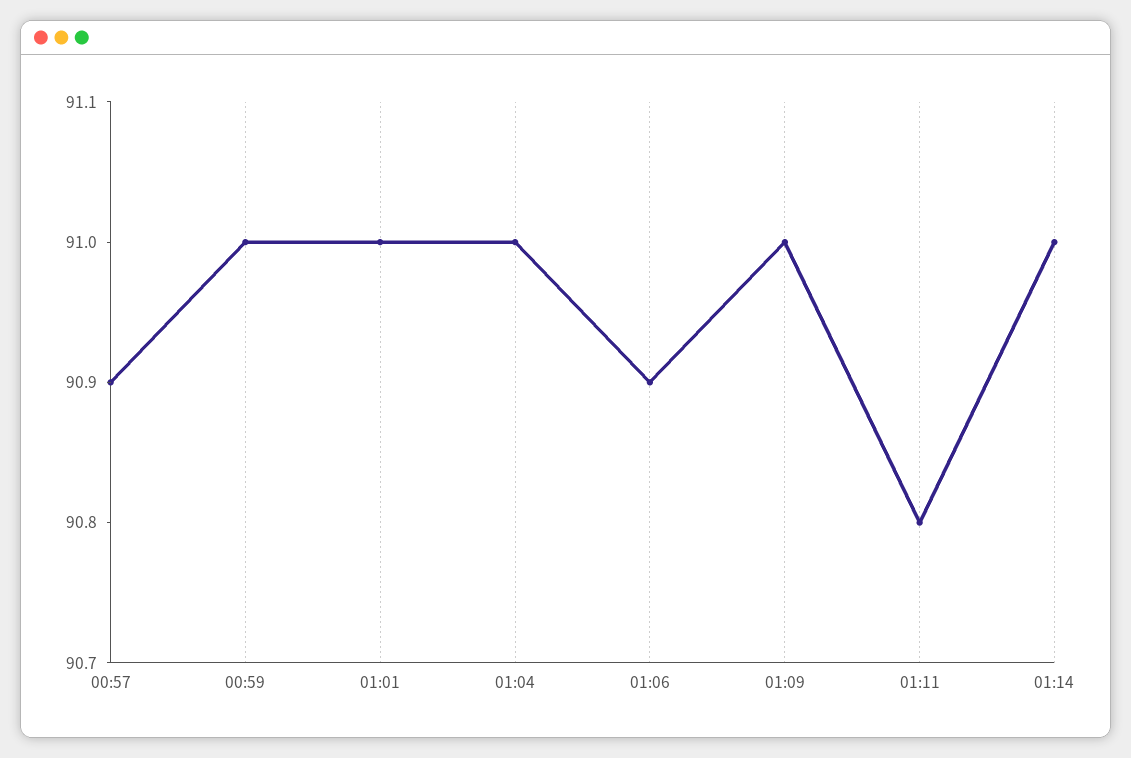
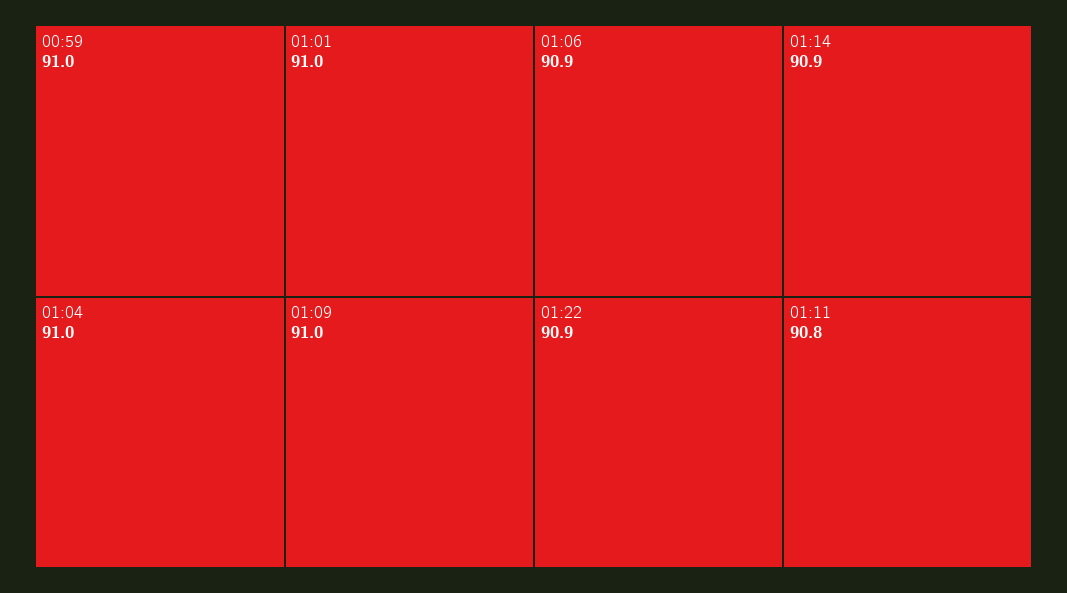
00:57: 90.9 -> none
01:14: 91 -> 90.9
01:22: none -> 90.9

